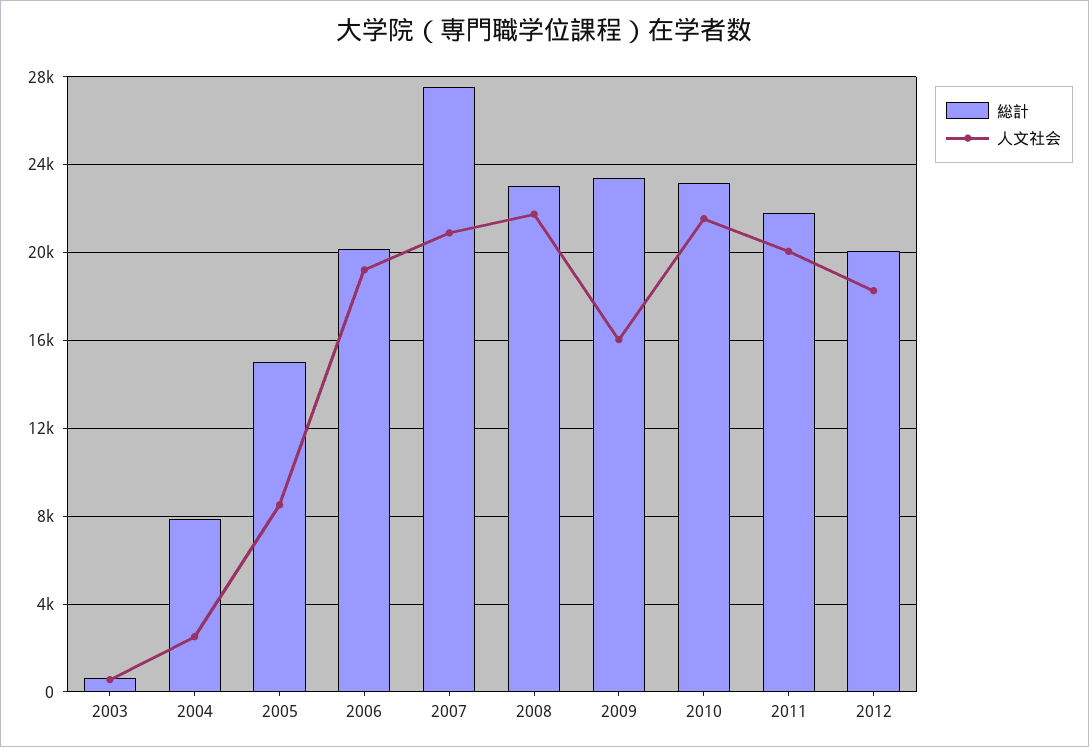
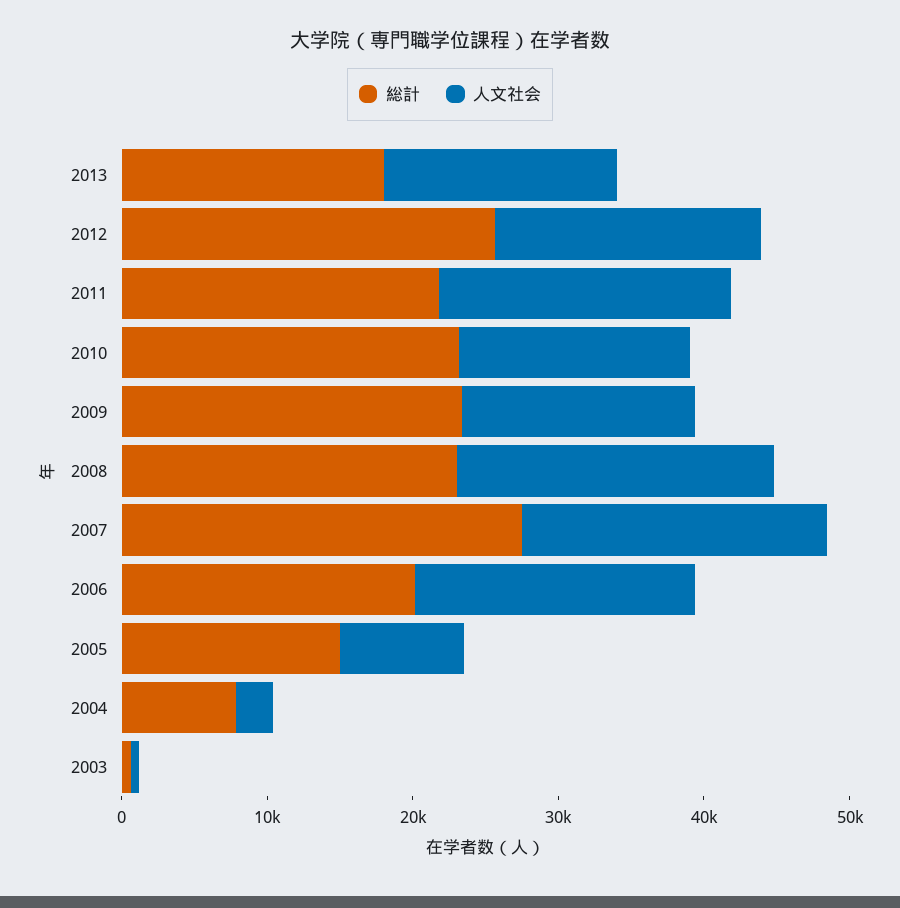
人文社会, 2010: 21500 -> 16000
総計, 2012: 20000 -> 26000
総計, 2013: none -> 18000
人文社会, 2013: none -> 16000

